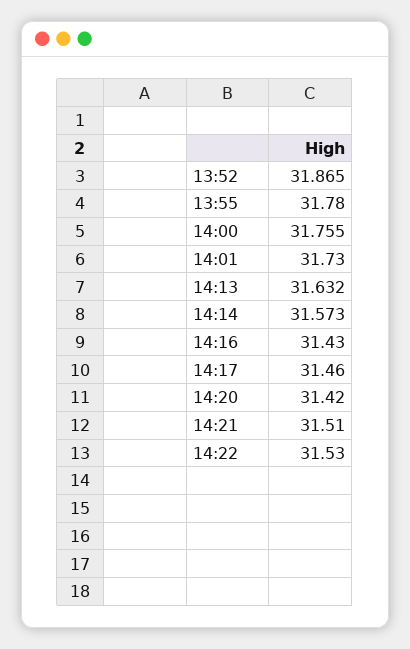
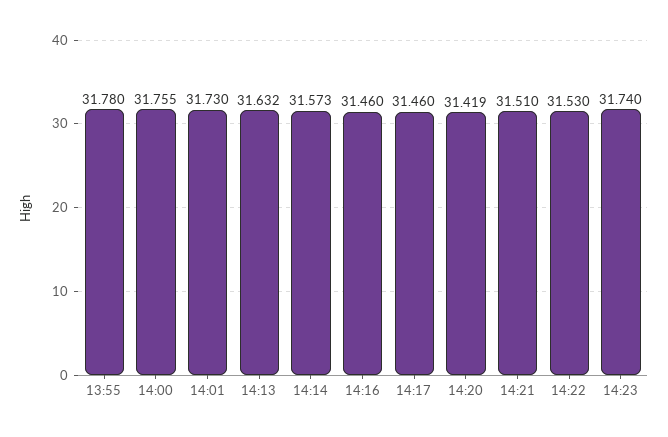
13:52: 31.865 -> none
14:16: 31.43 -> 31.46
14:20: 31.42 -> 31.419
14:23: none -> 31.74

